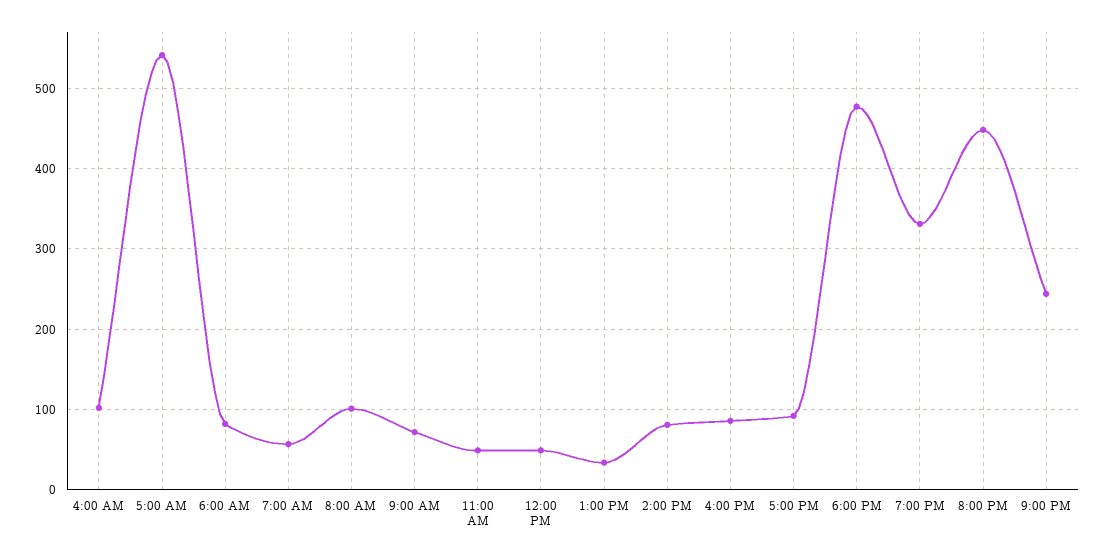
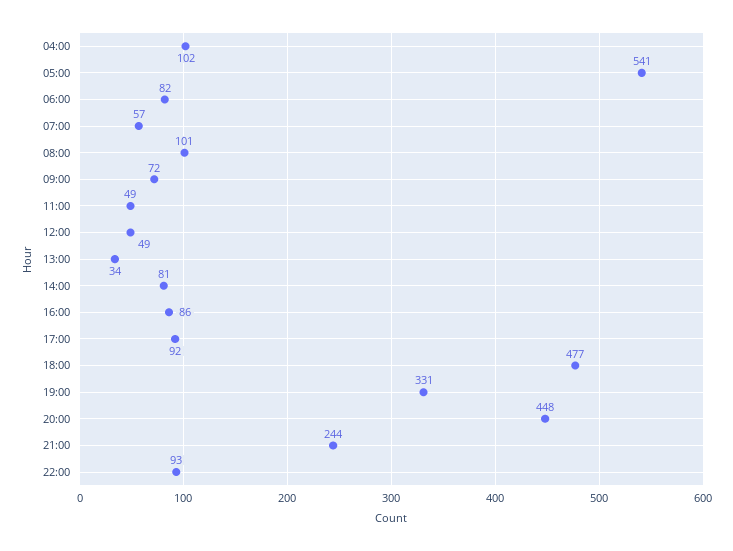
22:00: none -> 93

